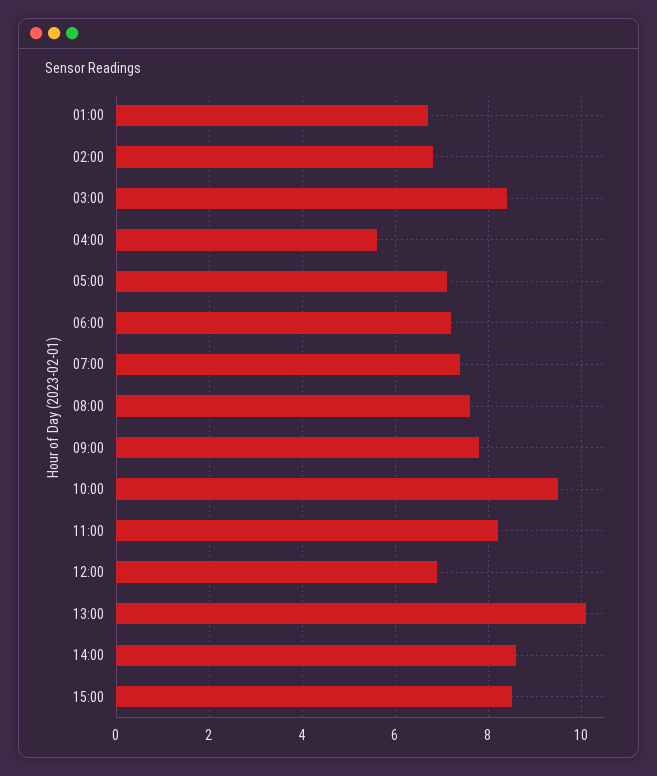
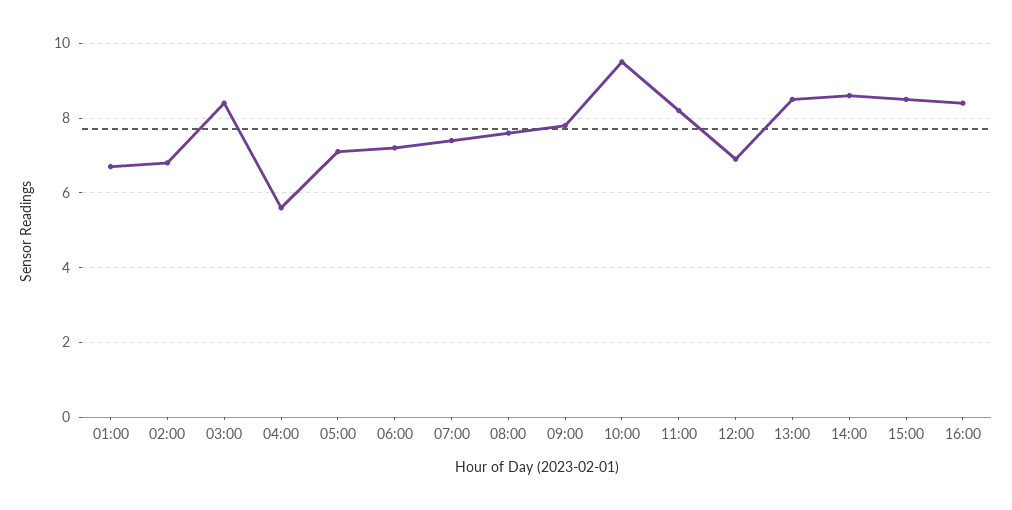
13:00: 10 -> 8.5
16:00: none -> 8.5

